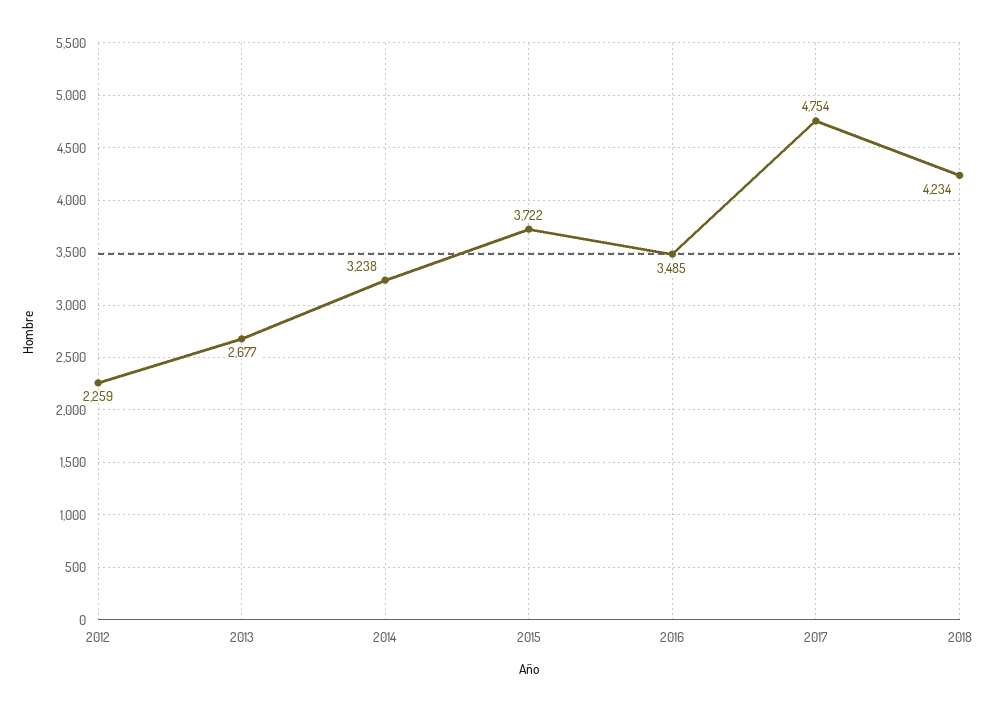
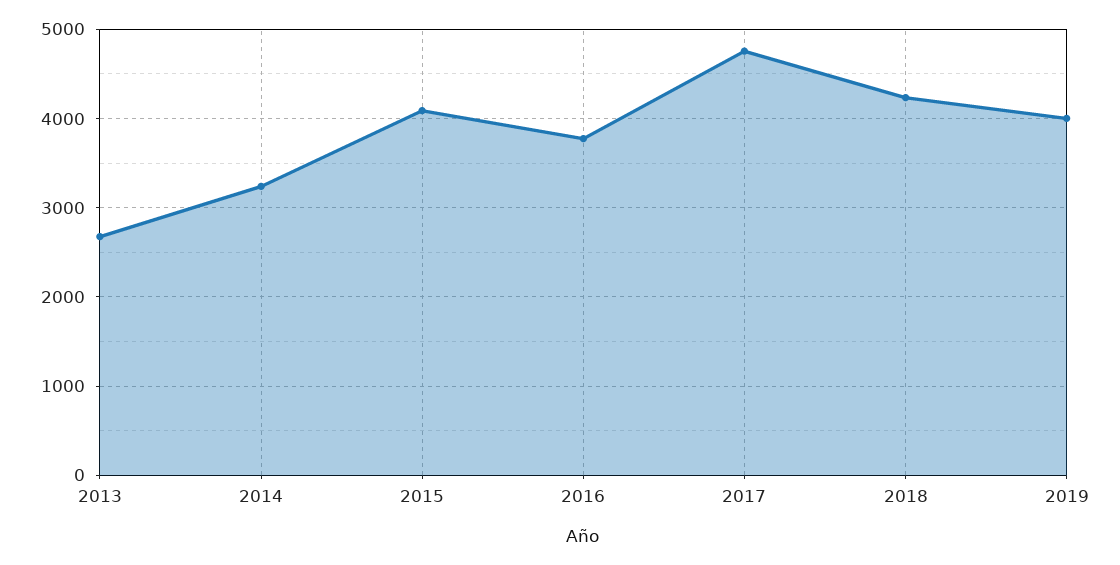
2012: 2259 -> none
2015: 3722 -> 4100
2016: 3485 -> 3800
2019: none -> 4000

